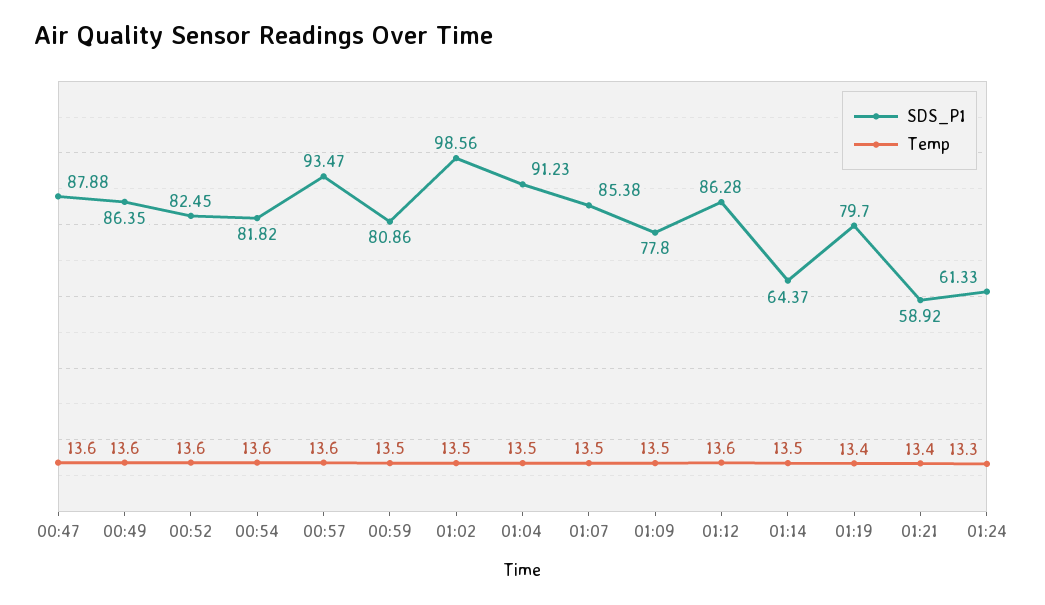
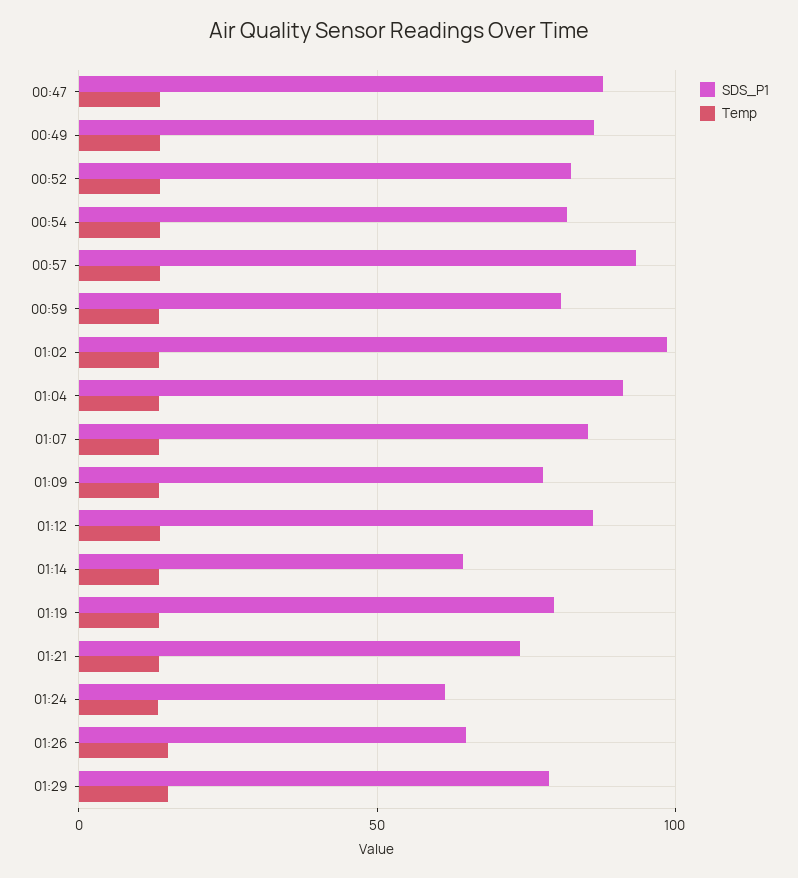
SDS_P1, 01:21: 58.92 -> 75
SDS_P1, 01:26: none -> 65
Temp, 01:26: none -> 15
SDS_P1, 01:29: none -> 80
Temp, 01:29: none -> 15

